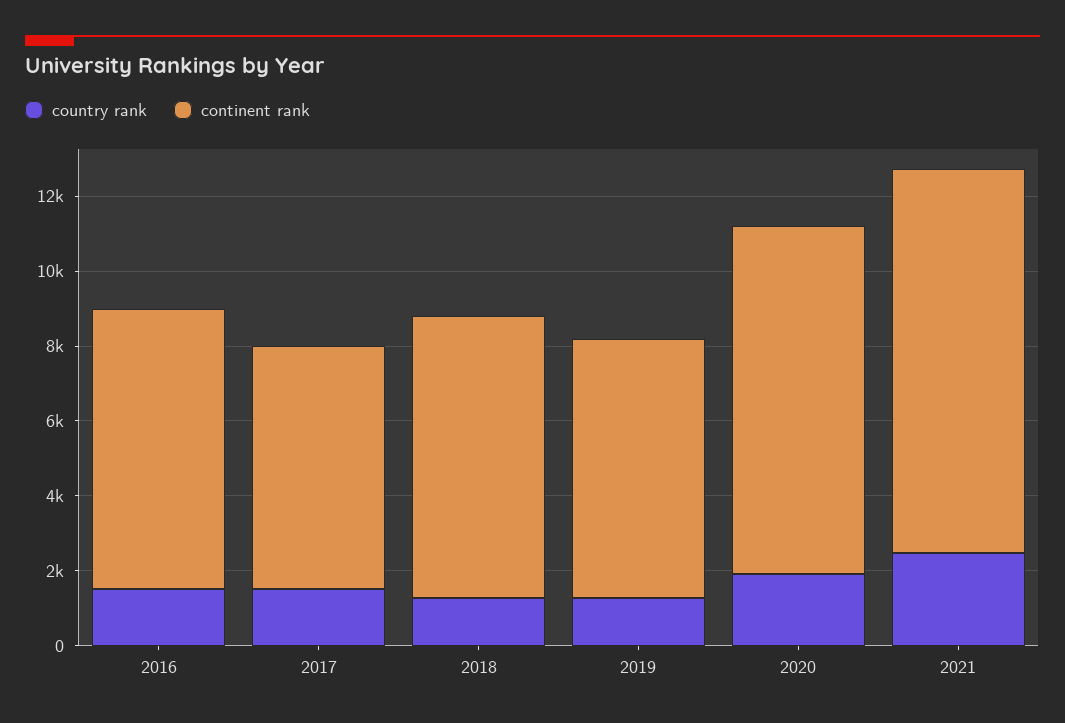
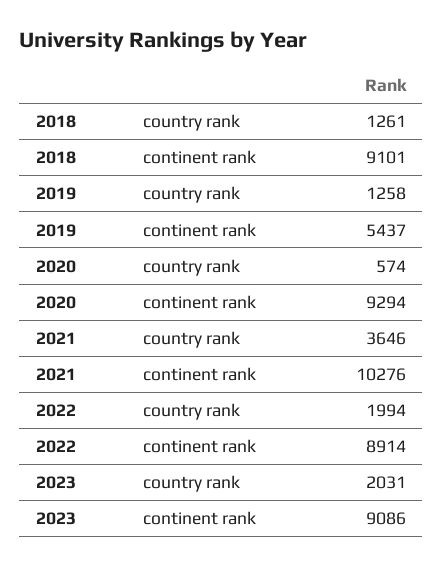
country rank, 2016: 1500 -> none
continent rank, 2016: 7500 -> none
country rank, 2017: 1500 -> none
continent rank, 2017: 6500 -> none
continent rank, 2018: 7500 -> 9101
continent rank, 2019: 7000 -> 5437
country rank, 2020: 2000 -> 574
country rank, 2021: 2500 -> 3646
country rank, 2022: none -> 1994
continent rank, 2022: none -> 8914
country rank, 2023: none -> 2031
continent rank, 2023: none -> 9086

